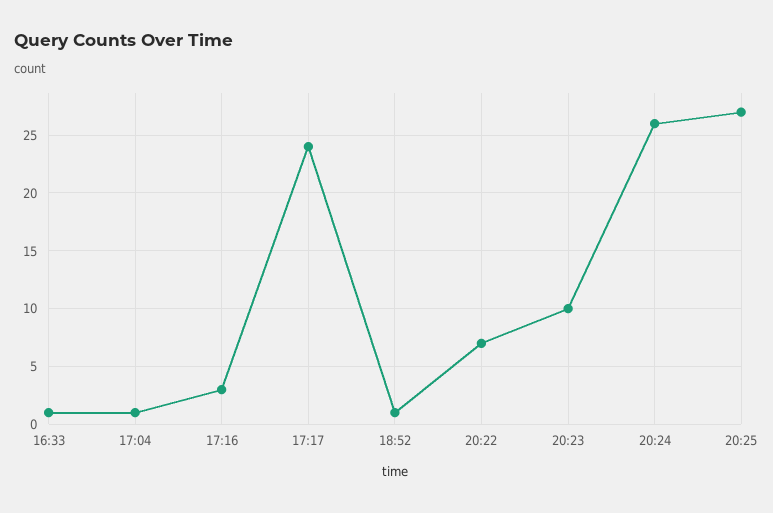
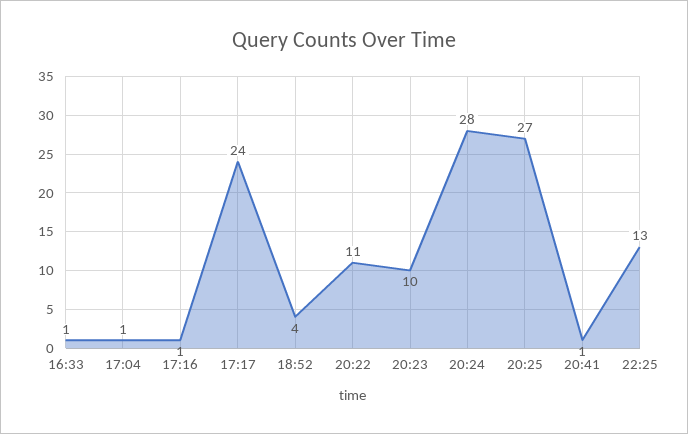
17:16: 3 -> 1
18:52: 1 -> 4
20:22: 7 -> 11
20:24: 26 -> 28
20:41: none -> 1
22:25: none -> 13

